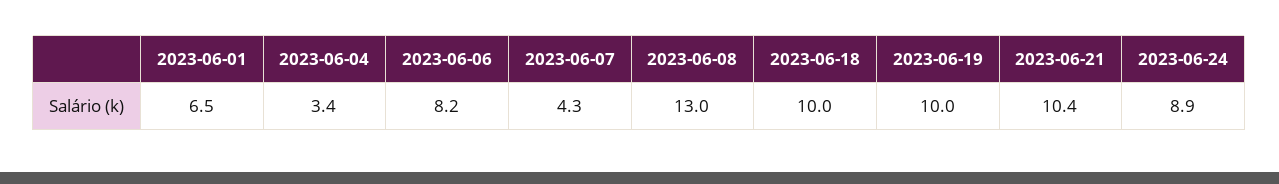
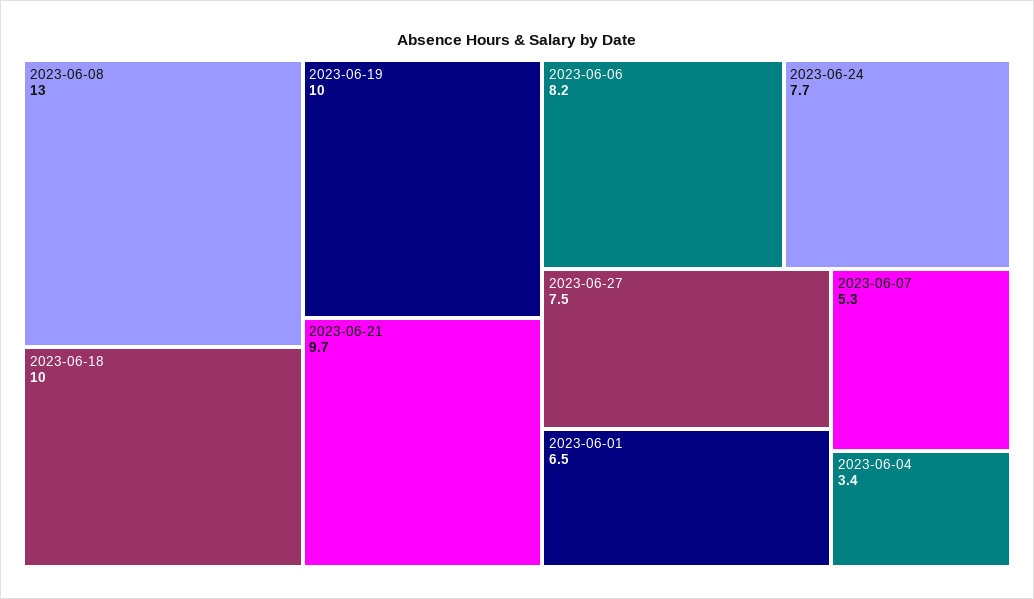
2023-06-07: 4.3 -> 5.3
2023-06-21: 10.4 -> 9.7
2023-06-24: 8.9 -> 7.7
2023-06-27: none -> 7.5

